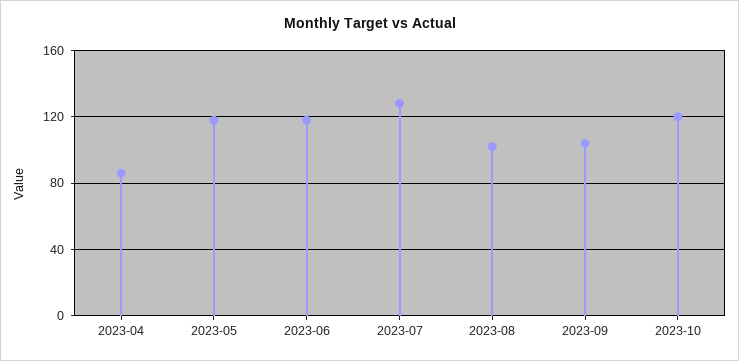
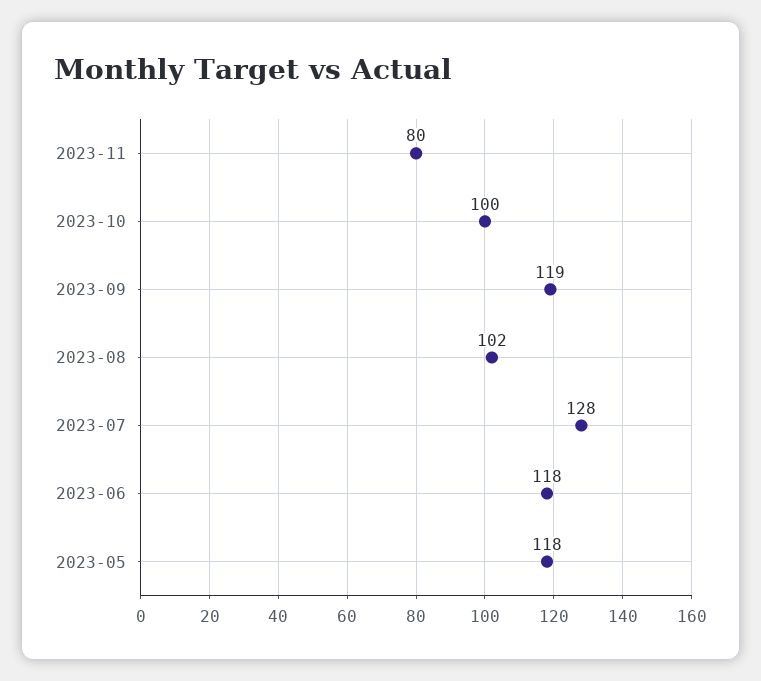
2023-04: 85 -> none
2023-09: 105 -> 119
2023-10: 120 -> 100
2023-11: none -> 80

